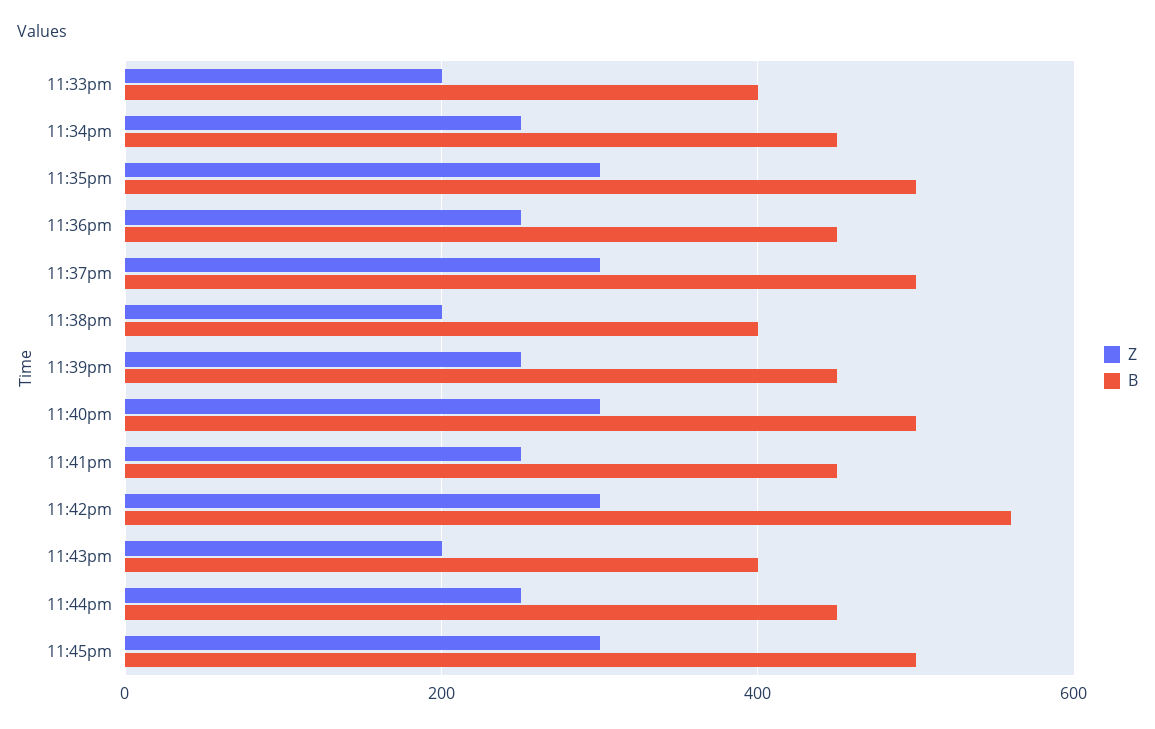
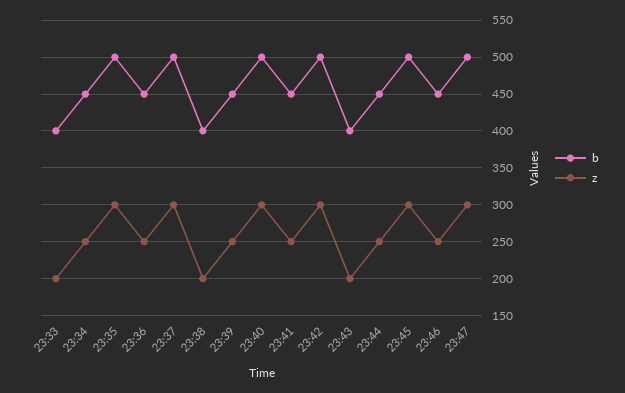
B, 11:42pm: 560 -> 500
B, 23:46: none -> 450
Z, 23:46: none -> 250
B, 23:47: none -> 500
Z, 23:47: none -> 300

